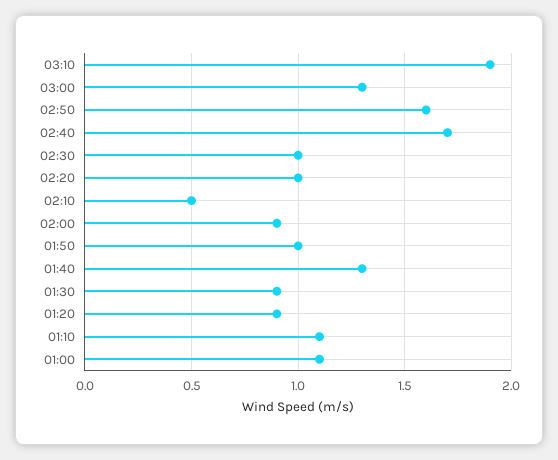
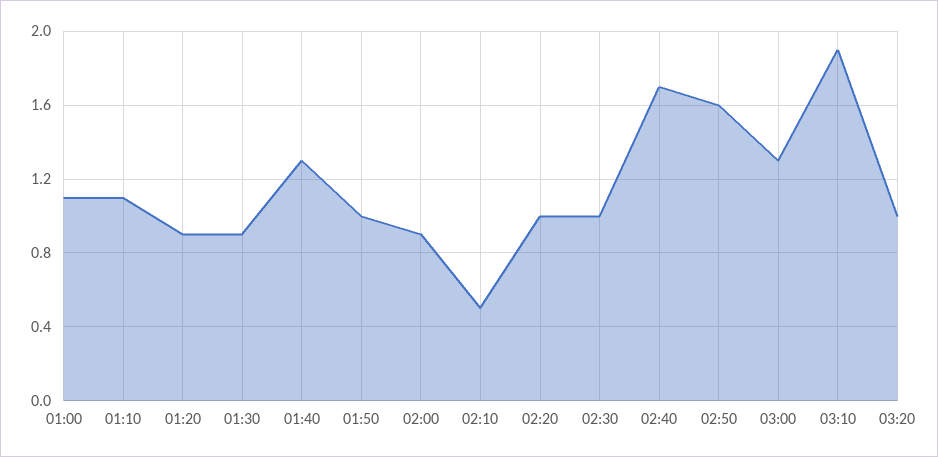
03:20: none -> 1

